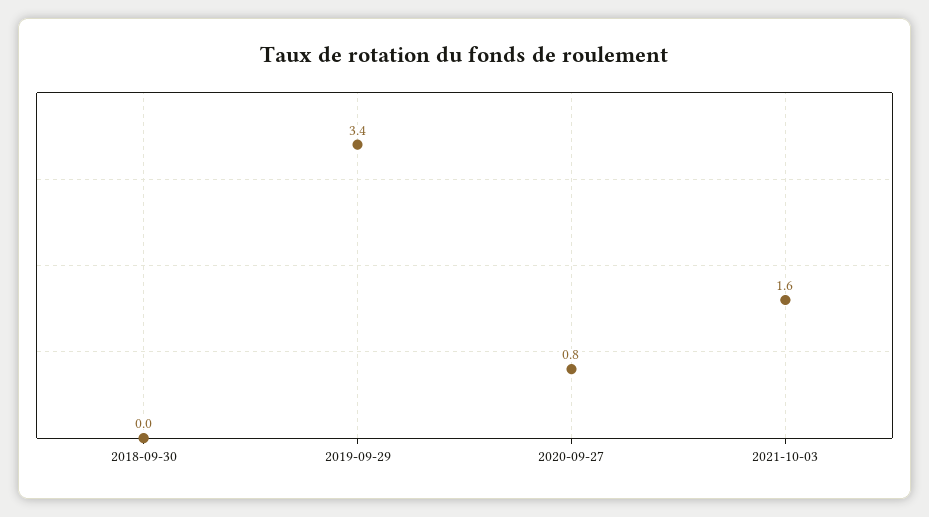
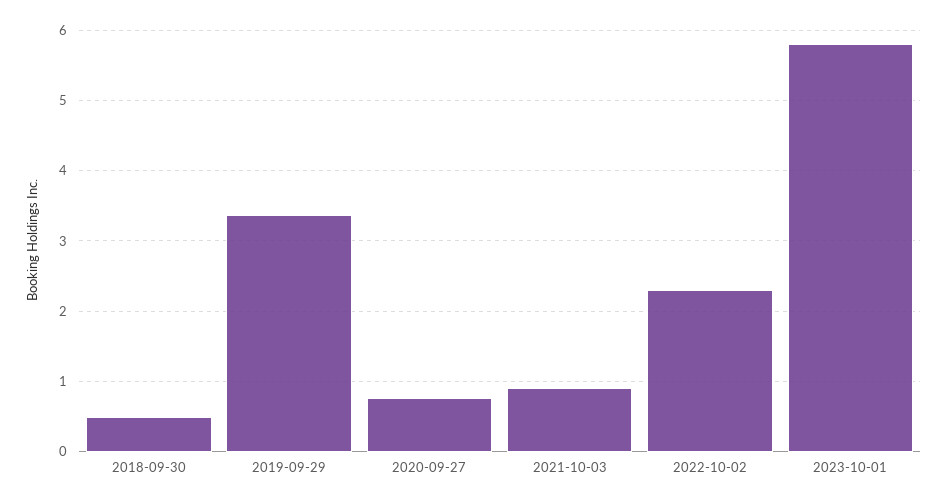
2018-09-30: 0 -> 0.5
2021-10-03: 1.6 -> 0.9
2022-10-02: none -> 2.3
2023-10-01: none -> 5.8

